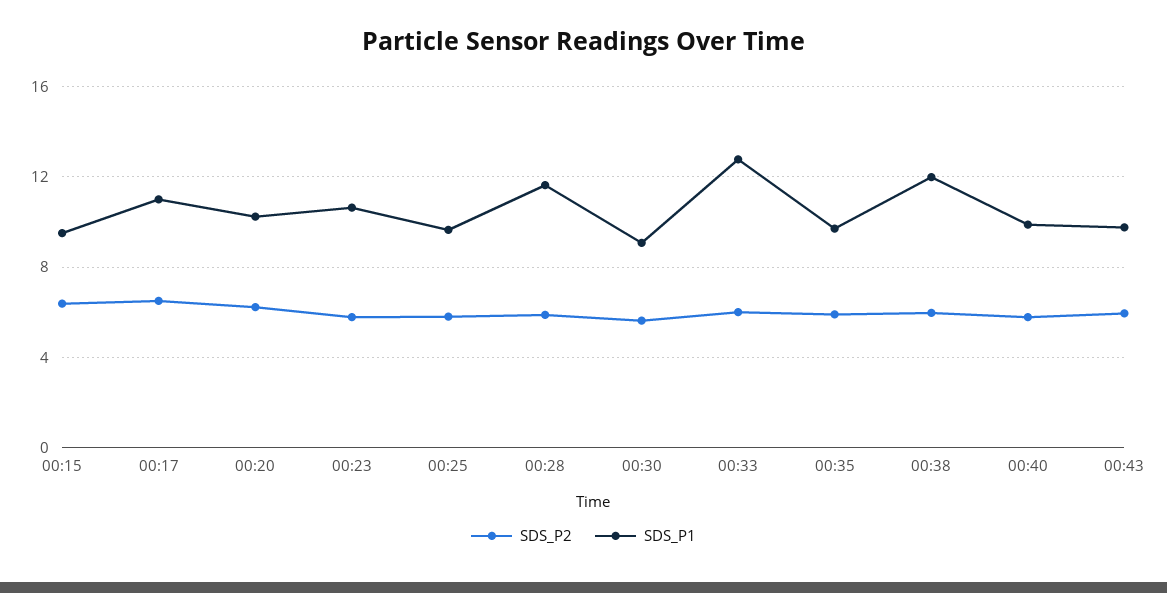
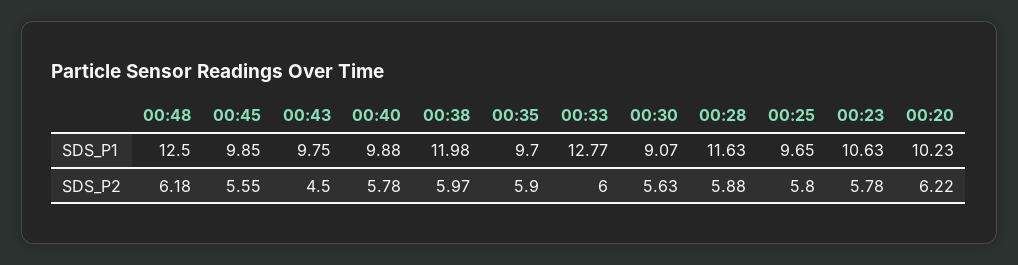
SDS_P2, 00:15: 6.5 -> none
SDS_P1, 00:15: 9.5 -> none
SDS_P2, 00:17: 6.5 -> none
SDS_P1, 00:17: 11 -> none
SDS_P2, 00:43: 6 -> 4.5
SDS_P1, 00:48: none -> 12.5
SDS_P1, 00:45: none -> 9.85
SDS_P2, 00:48: none -> 6.18
SDS_P2, 00:45: none -> 5.55

